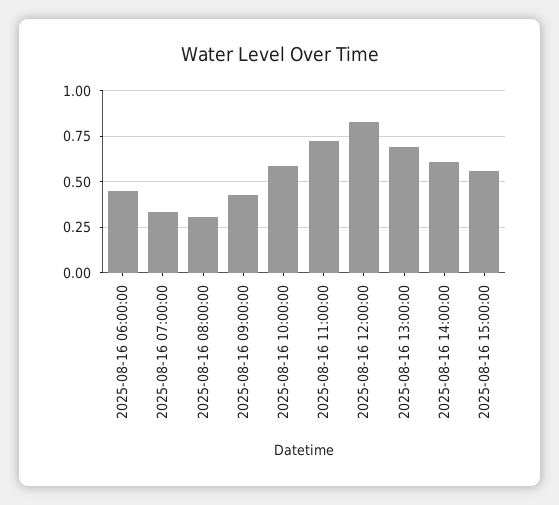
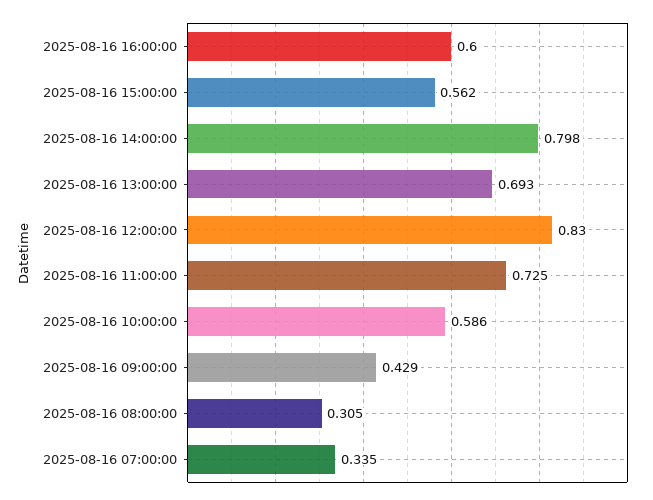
2025-08-16 06:00:00: 0.45 -> none
2025-08-16 14:00:00: 0.6 -> 0.798
2025-08-16 16:00:00: none -> 0.6

